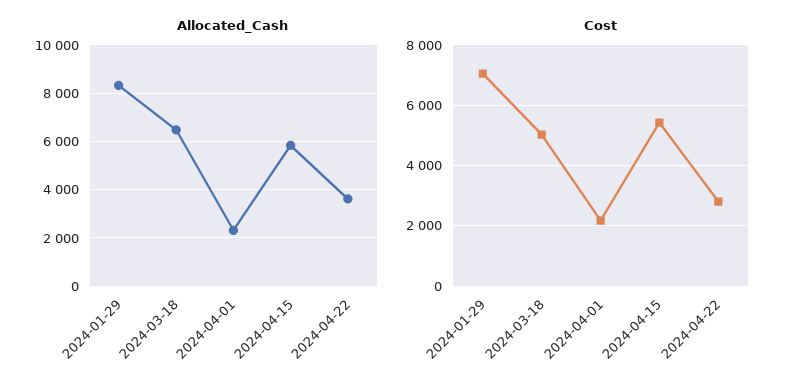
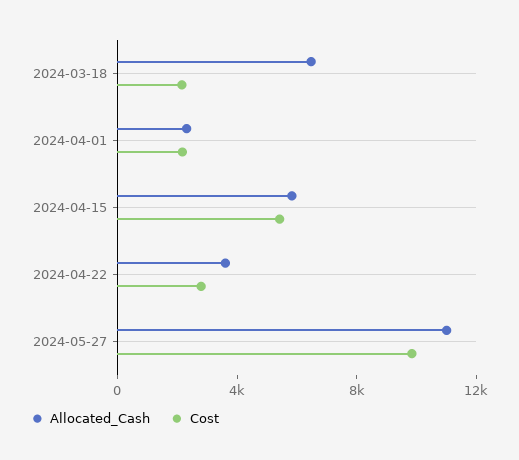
Allocated_Cash, 2024-01-29: 8250 -> none
Cost, 2024-01-29: 7000 -> none
Cost, 2024-03-18: 5000 -> 2000
Allocated_Cash, 2024-05-27: none -> 11000
Cost, 2024-05-27: none -> 10000

